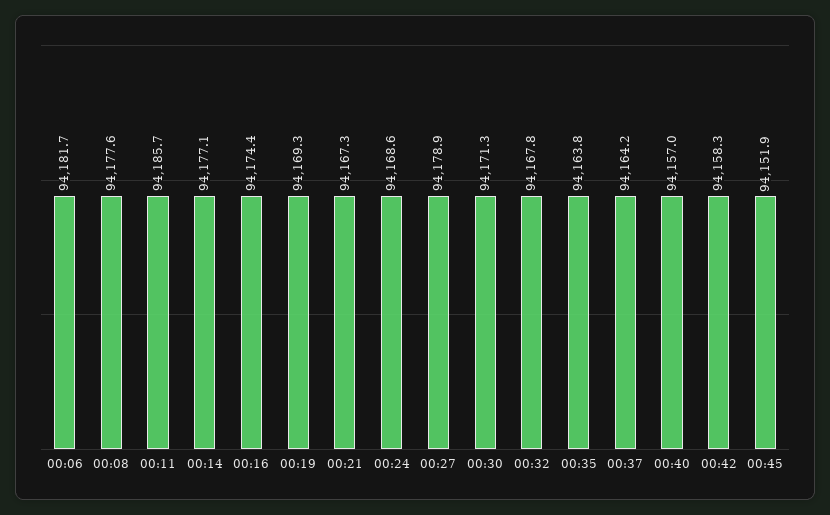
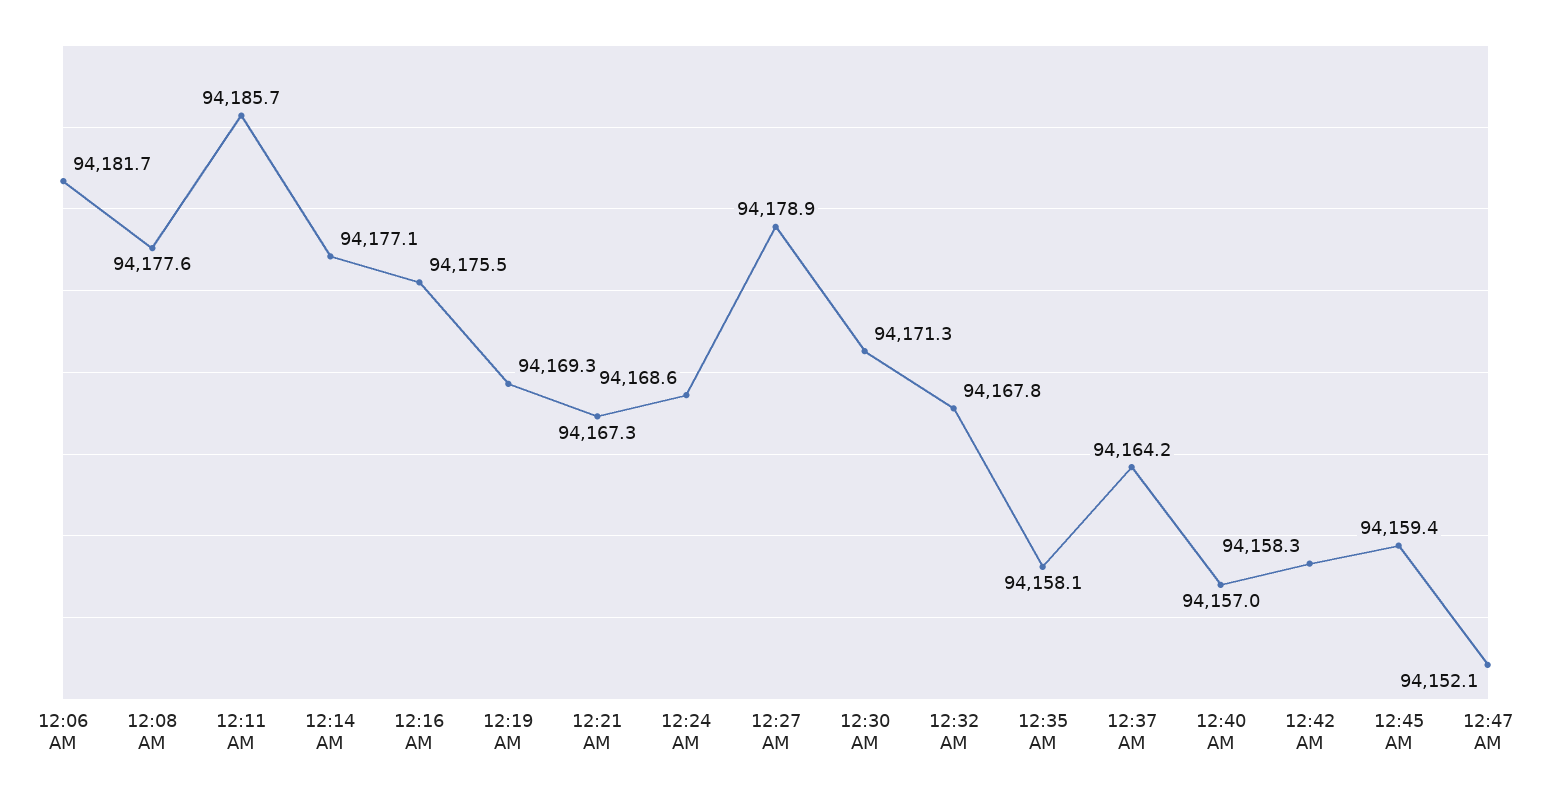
00:16: 94174.4 -> 94175.5
00:35: 94163.8 -> 94158.1
00:45: 94151.9 -> 94159.4
12:47 AM: none -> 94152.1

